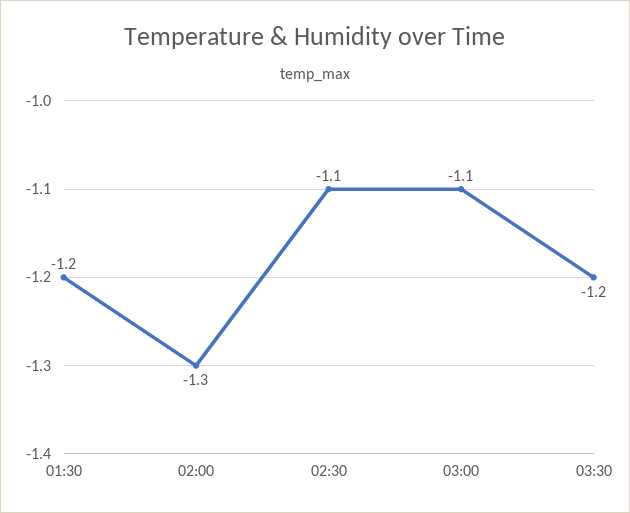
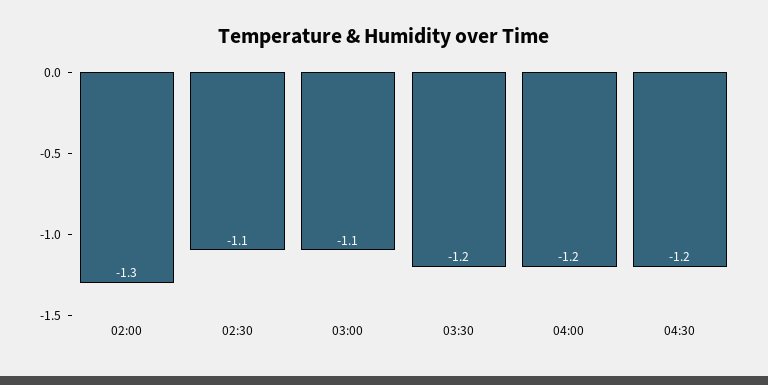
01:30: -1.2 -> none
04:00: none -> -1.2
04:30: none -> -1.2

